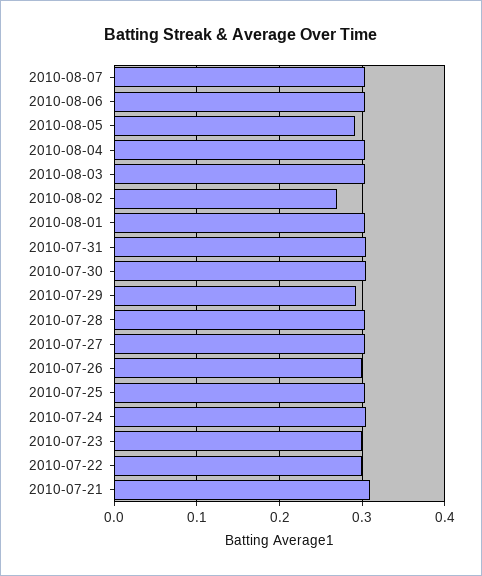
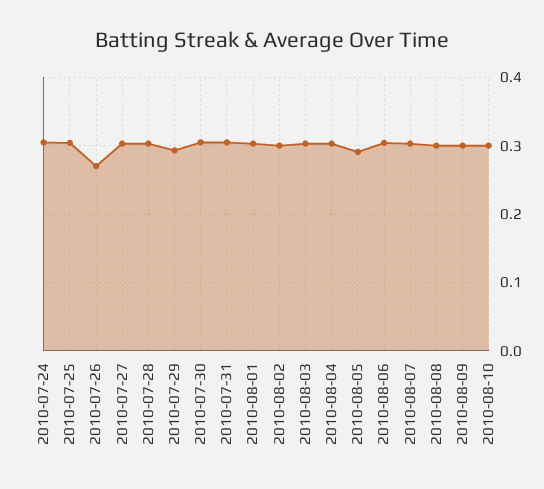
2010-08-02: 0.27 -> 0.3
2010-07-26: 0.3 -> 0.27
2010-07-23: 0.3 -> none
2010-07-22: 0.3 -> none
2010-07-21: 0.31 -> none
2010-08-08: none -> 0.3
2010-08-09: none -> 0.3
2010-08-10: none -> 0.3

